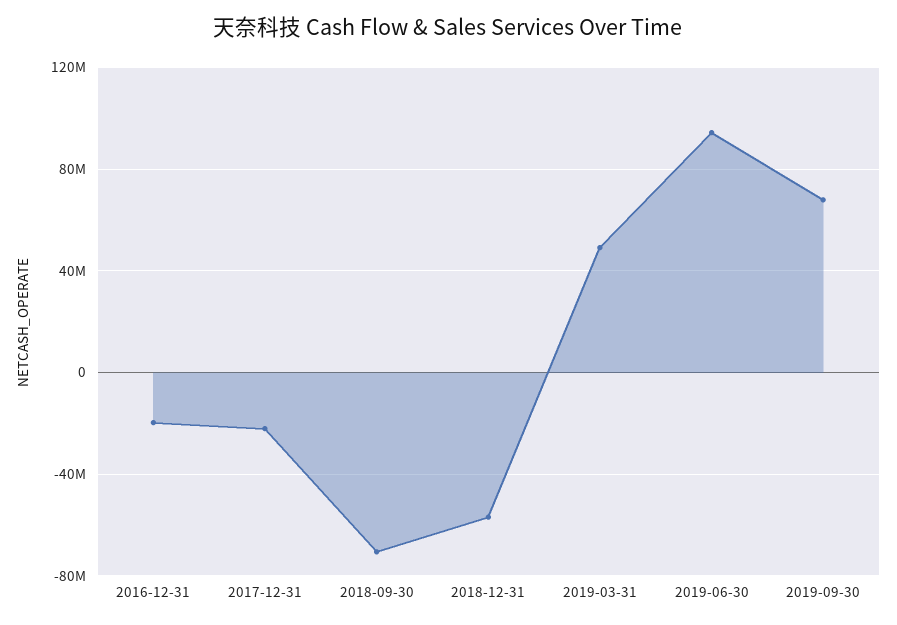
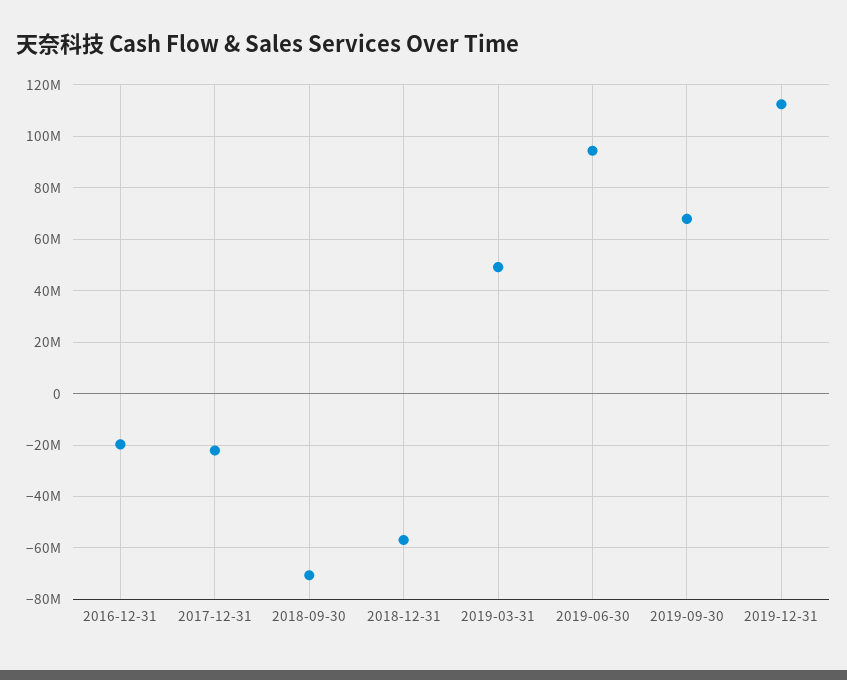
2019-12-31: none -> 112500000

